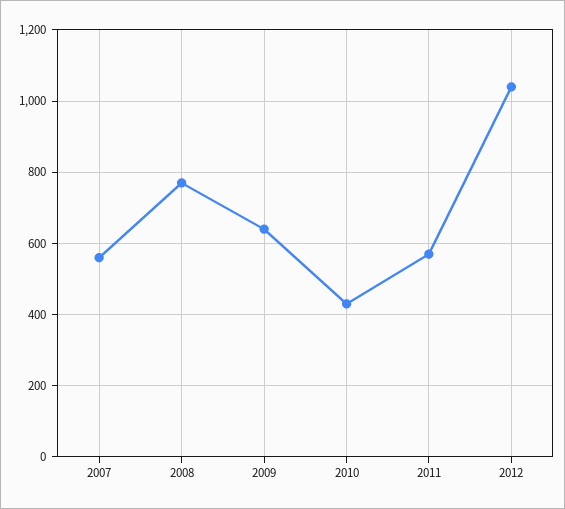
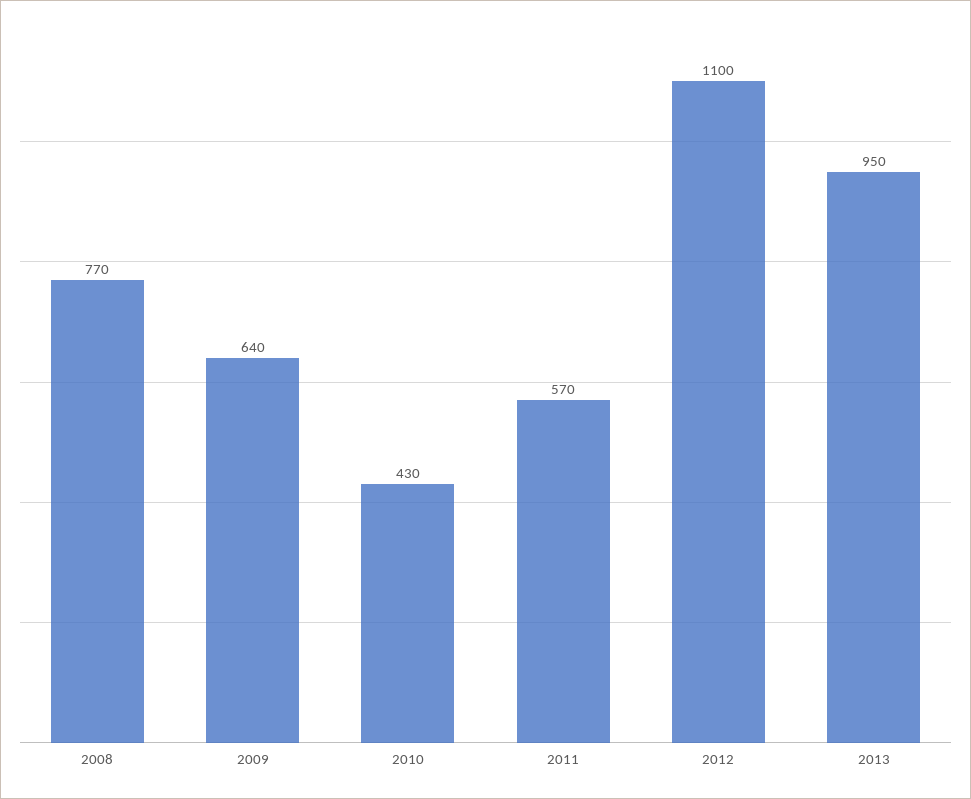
2007: 560 -> none
2012: 1040 -> 1100
2013: none -> 950

